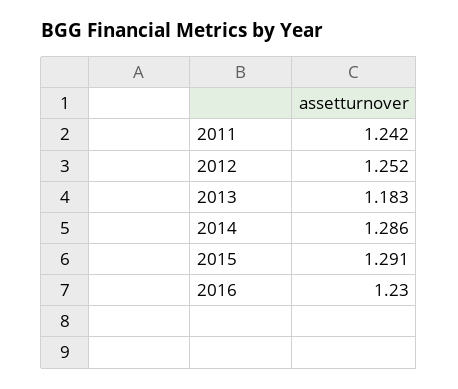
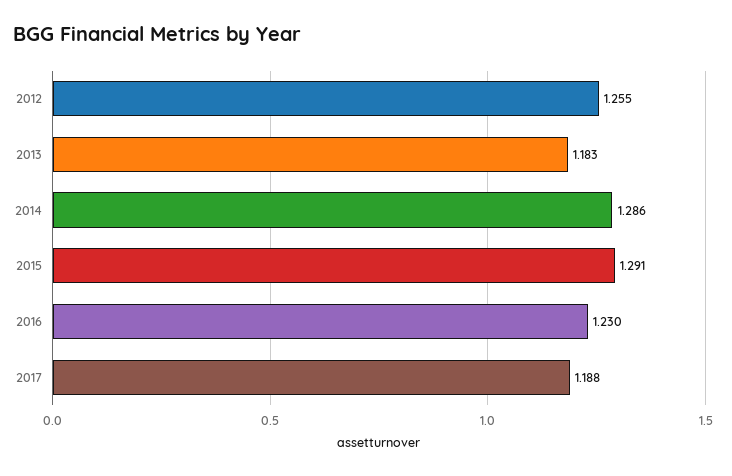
2011: 1.242 -> none
2012: 1.252 -> 1.255
2017: none -> 1.188

